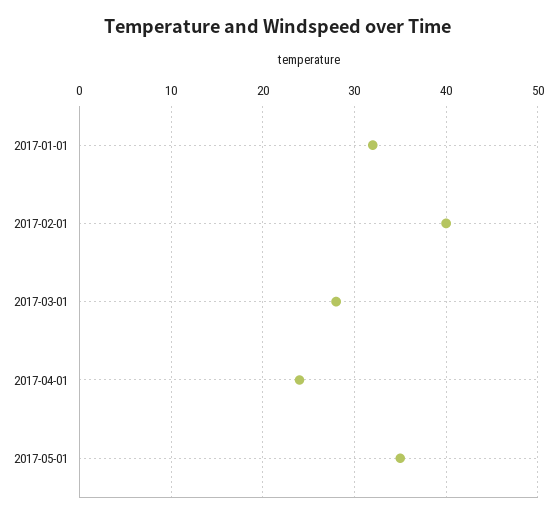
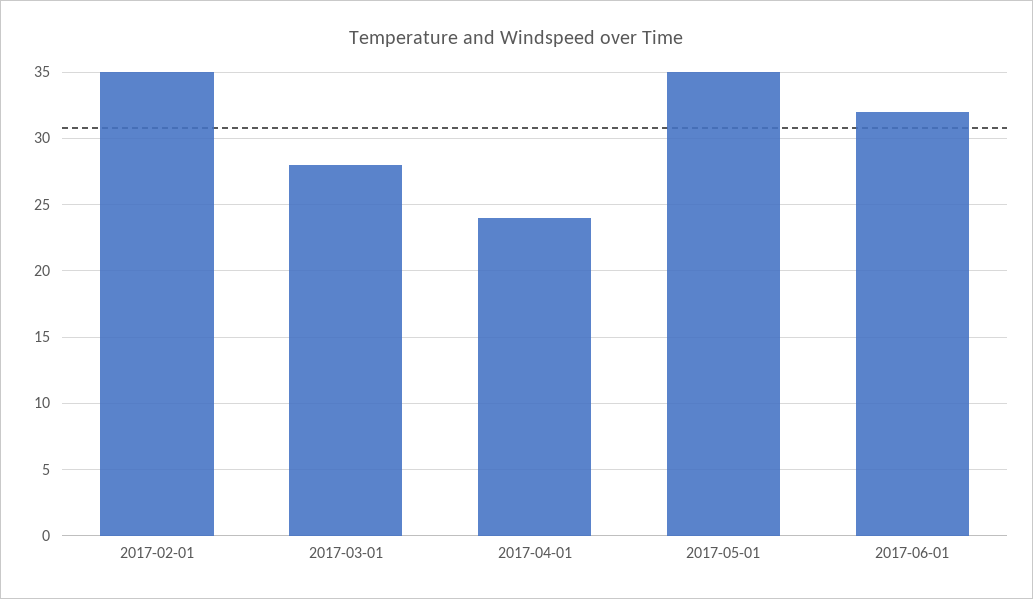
2017-01-01: 32 -> none
2017-02-01: 40 -> 35
2017-06-01: none -> 32

